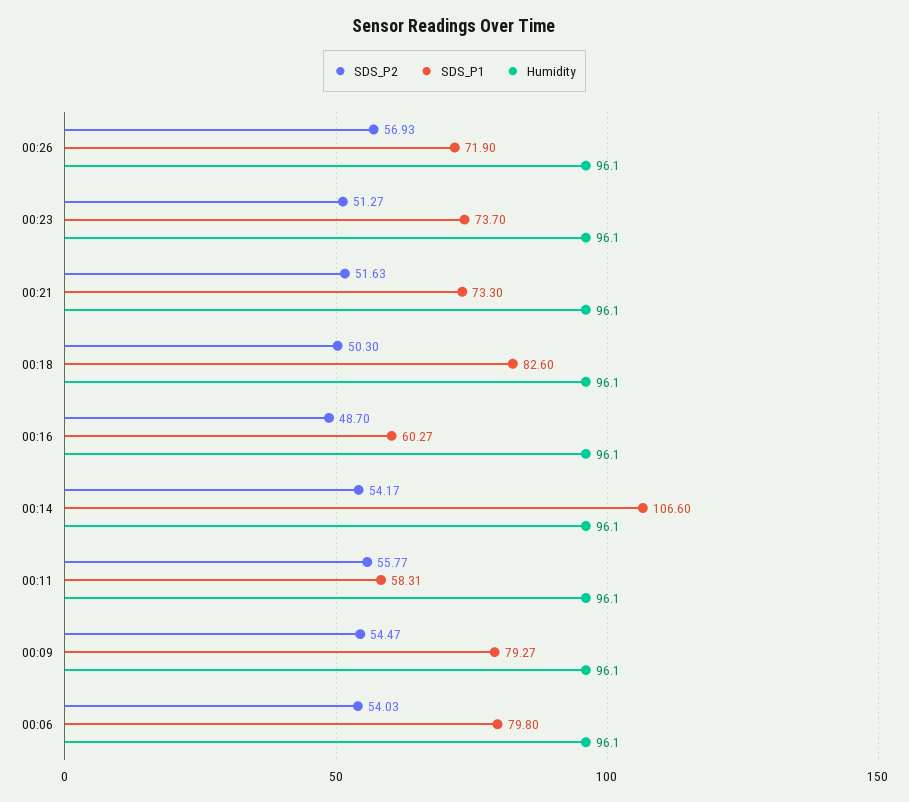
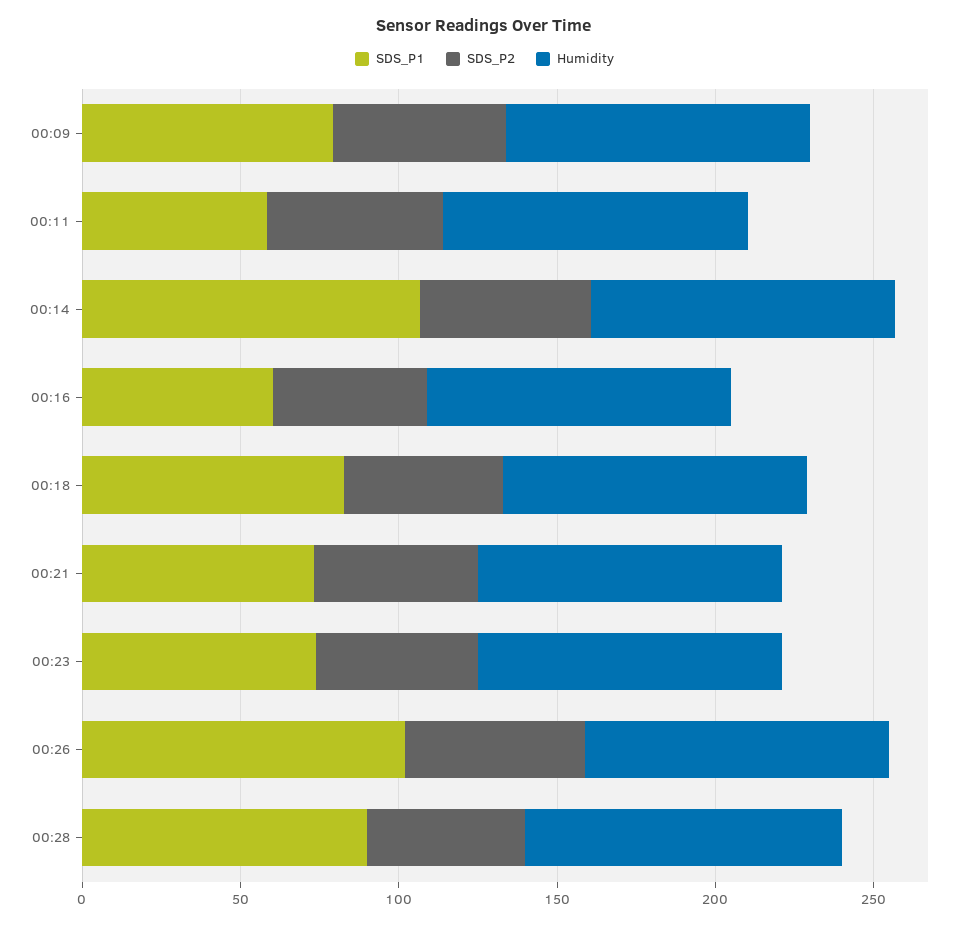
SDS_P1, 00:26: 71.9 -> 100
SDS_P2, 00:06: 54.03 -> none
SDS_P1, 00:06: 79.8 -> none
Humidity, 00:06: 96.1 -> none
SDS_P1, 00:28: none -> 90
SDS_P2, 00:28: none -> 50
Humidity, 00:28: none -> 100

